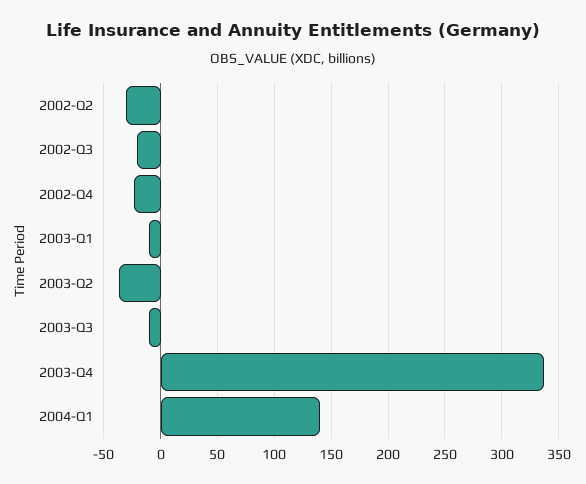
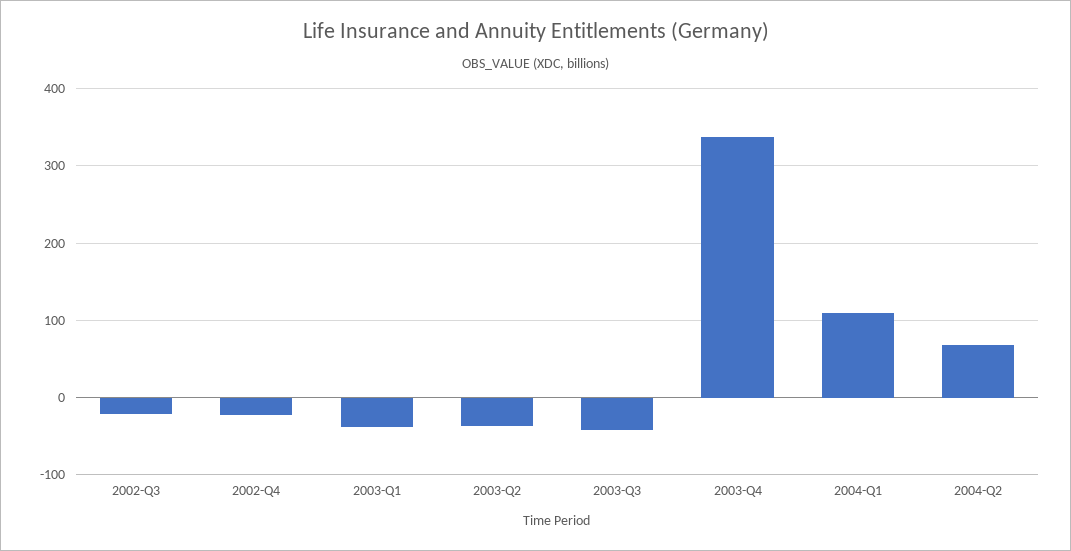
2002-Q2: -30 -> none
2003-Q1: -10 -> -40
2003-Q3: -10 -> -40
2004-Q1: 140 -> 110
2004-Q2: none -> 70

